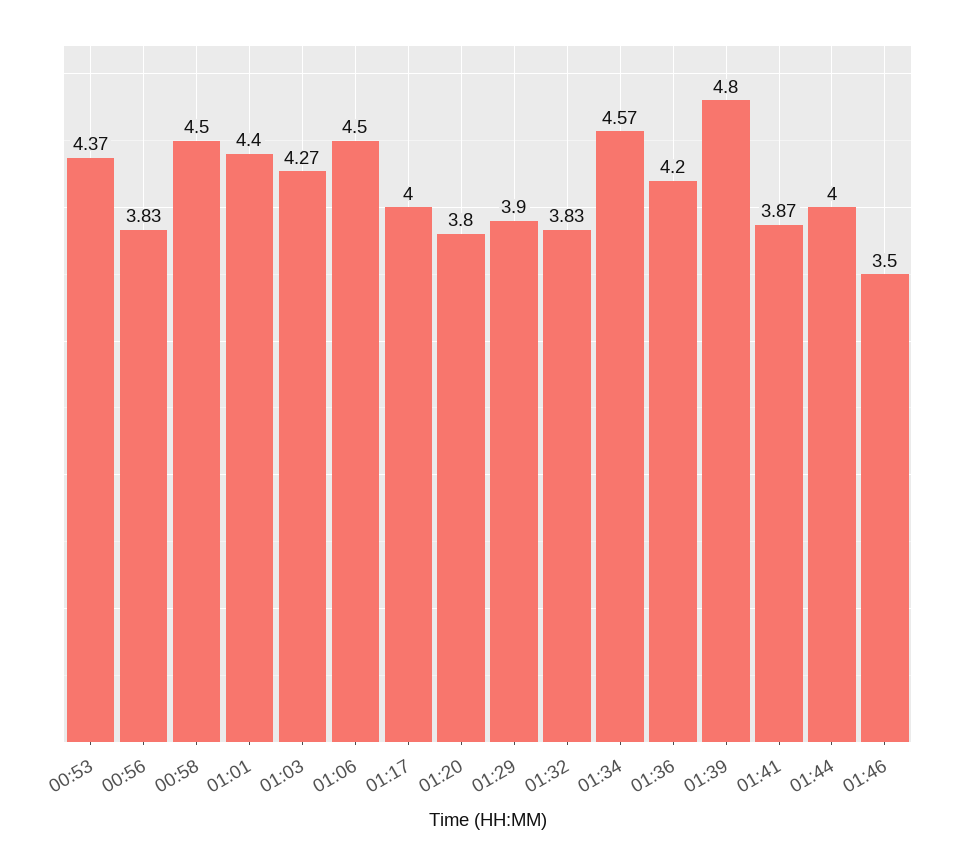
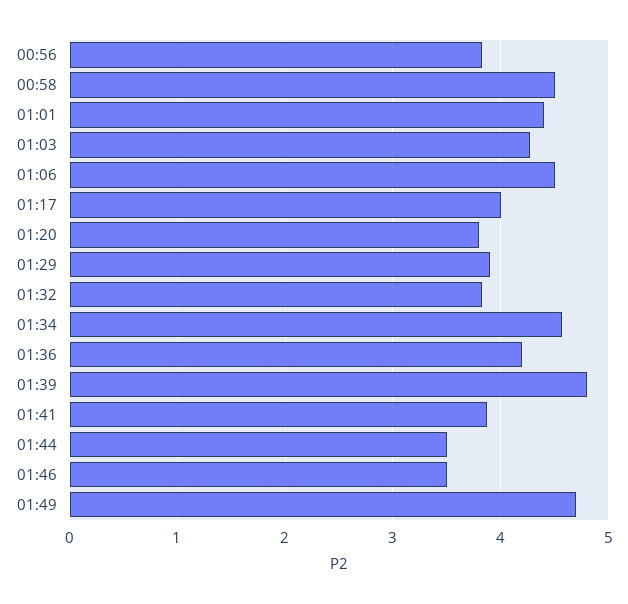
00:53: 4.37 -> none
01:44: 4 -> 3.5
01:49: none -> 4.7

